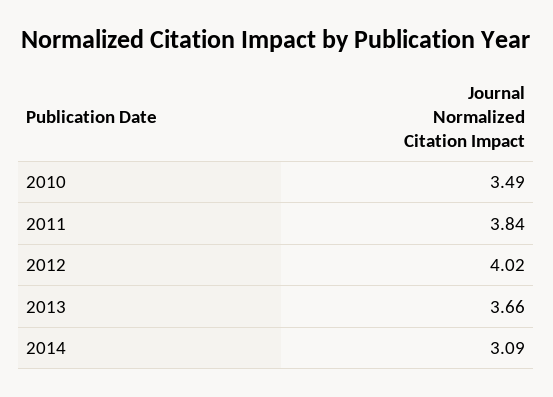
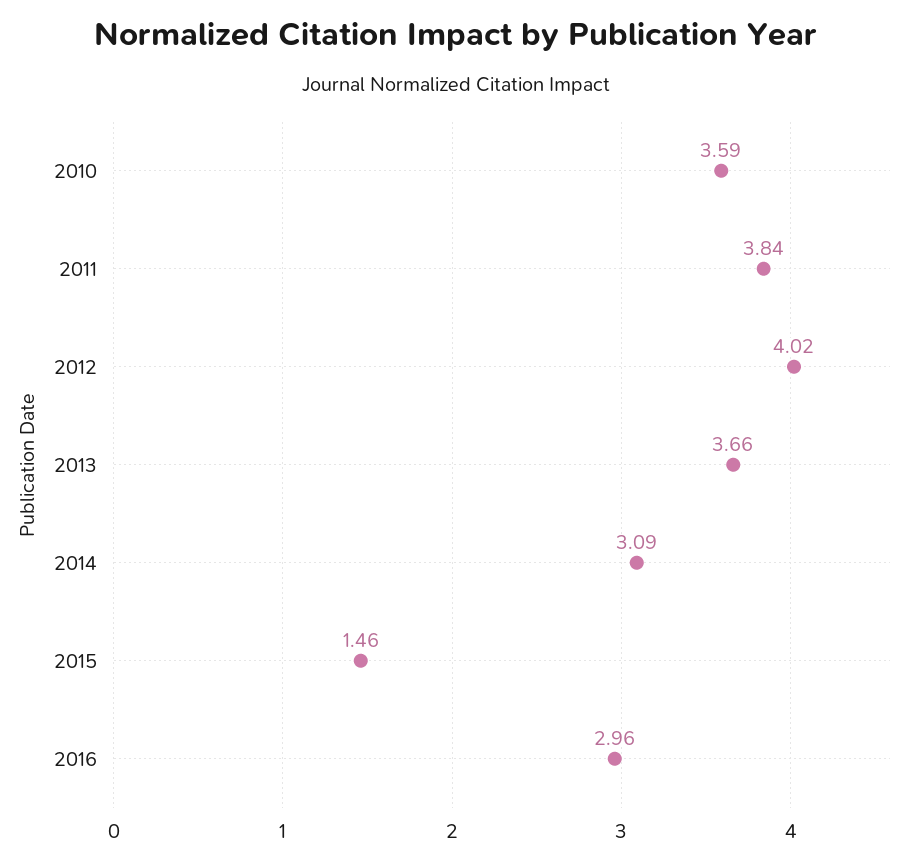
2010: 3.49 -> 3.59
2015: none -> 1.46
2016: none -> 2.96

